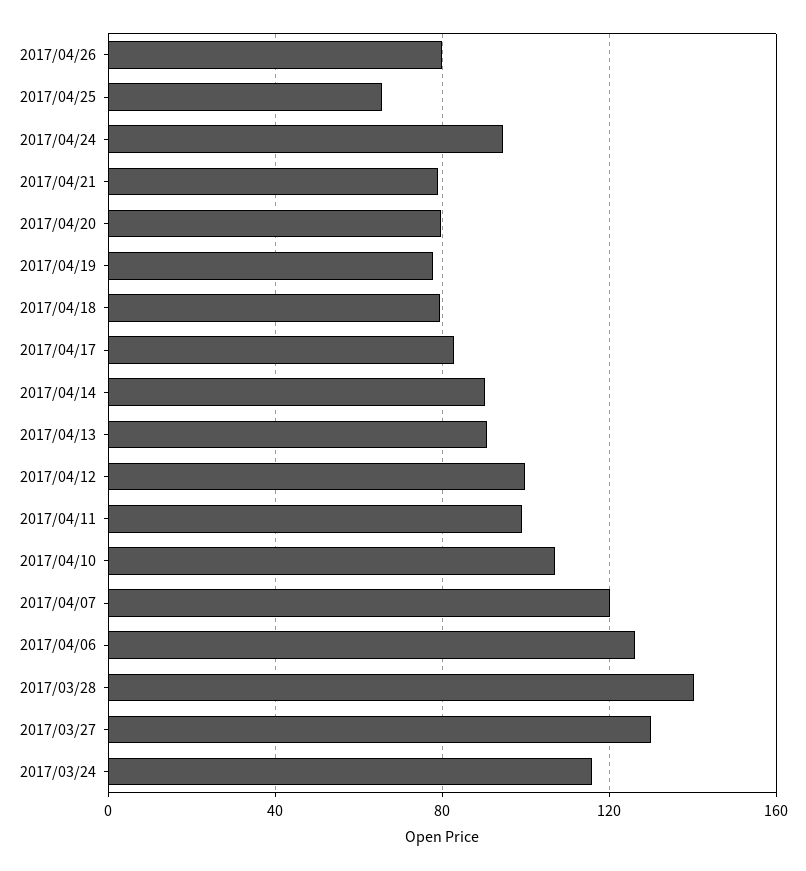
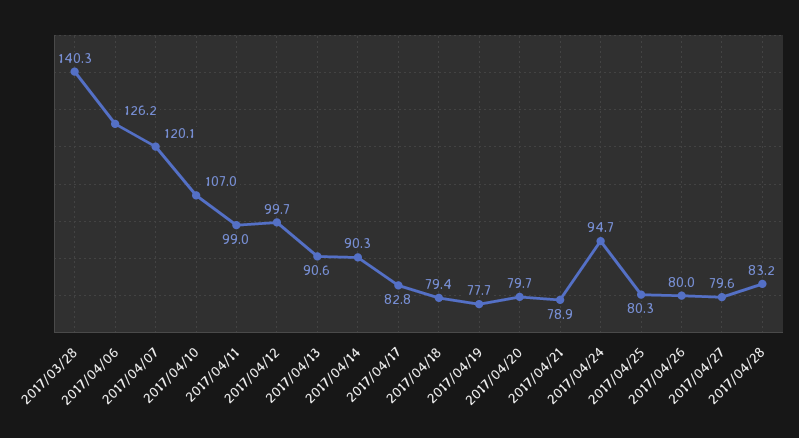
2017/04/25: 65 -> 80.3
2017/03/27: 130 -> none
2017/03/24: 115 -> none
2017/04/27: none -> 79.6
2017/04/28: none -> 83.2

